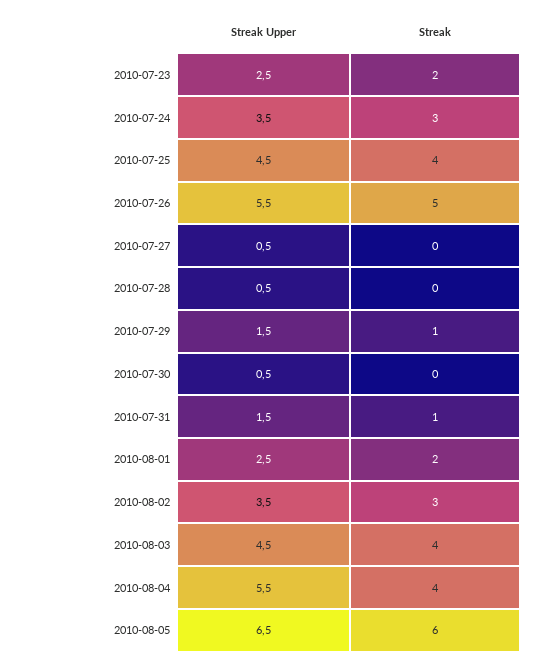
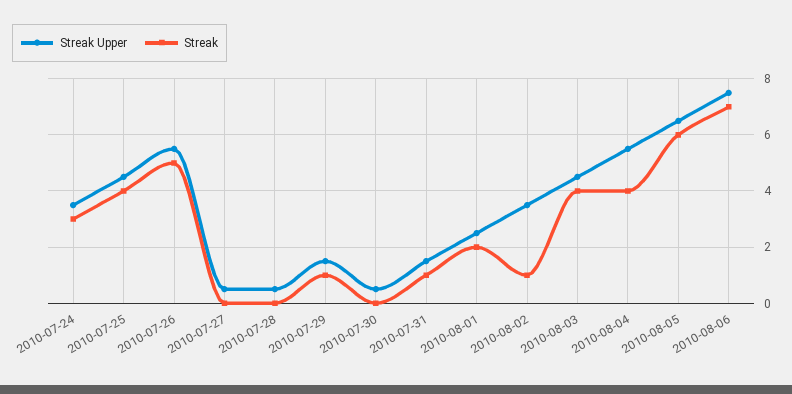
Streak Upper, 2010-07-23: 2.5 -> none
Streak, 2010-07-23: 2 -> none
Streak, 2010-08-02: 3 -> 1
Streak Upper, 2010-08-06: none -> 7.5
Streak, 2010-08-06: none -> 7

